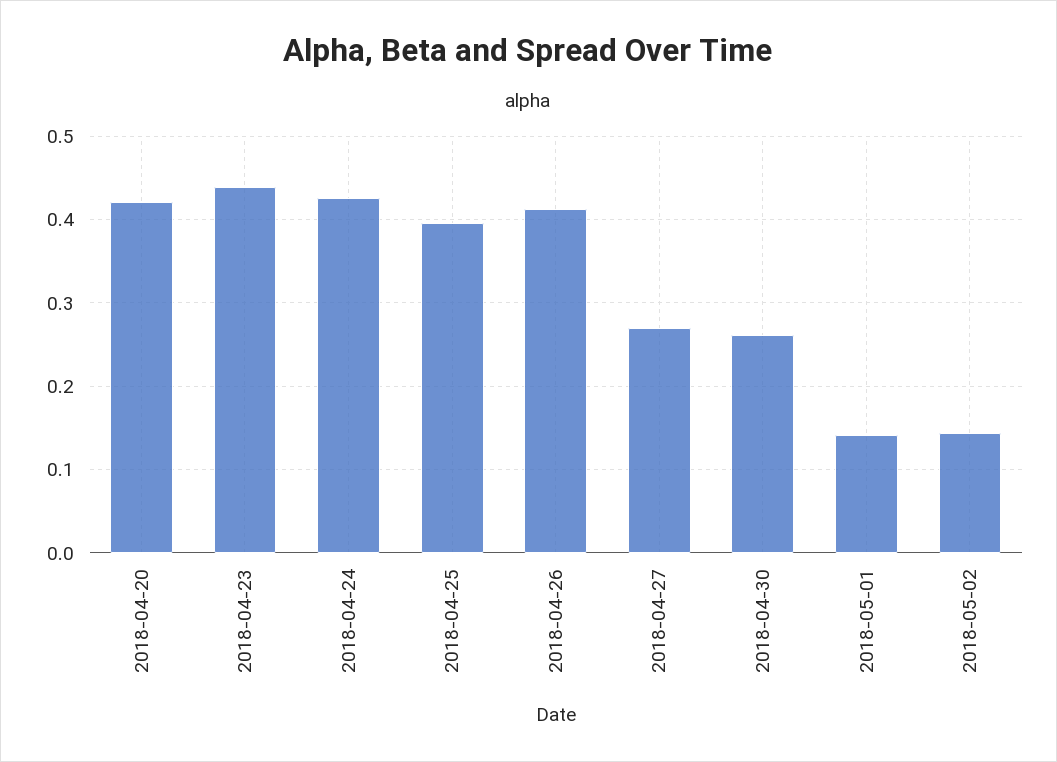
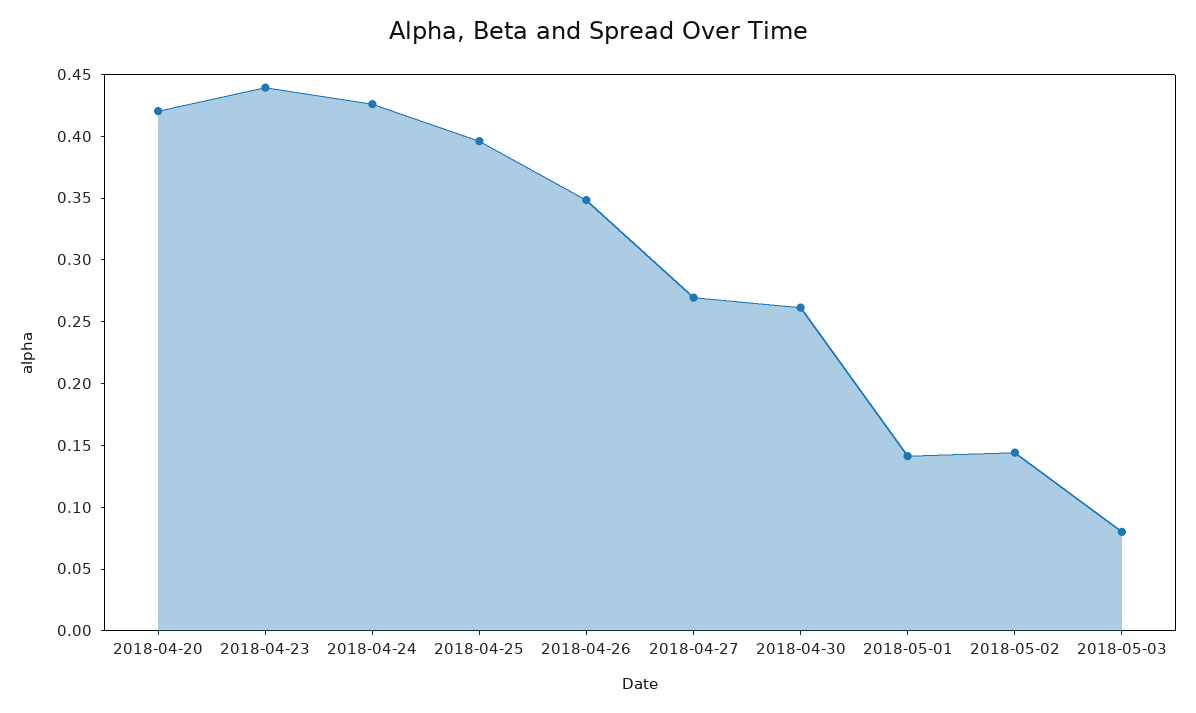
2018-04-26: 0.41 -> 0.35
2018-05-03: none -> 0.08

